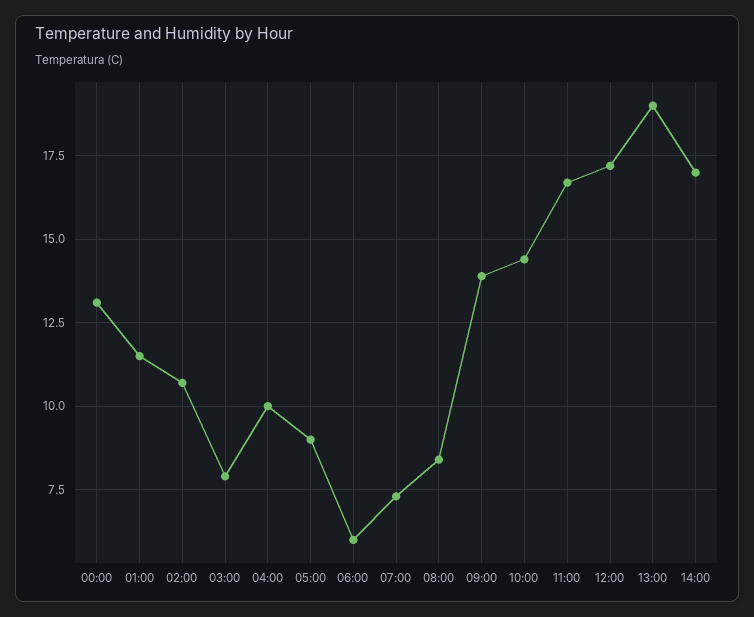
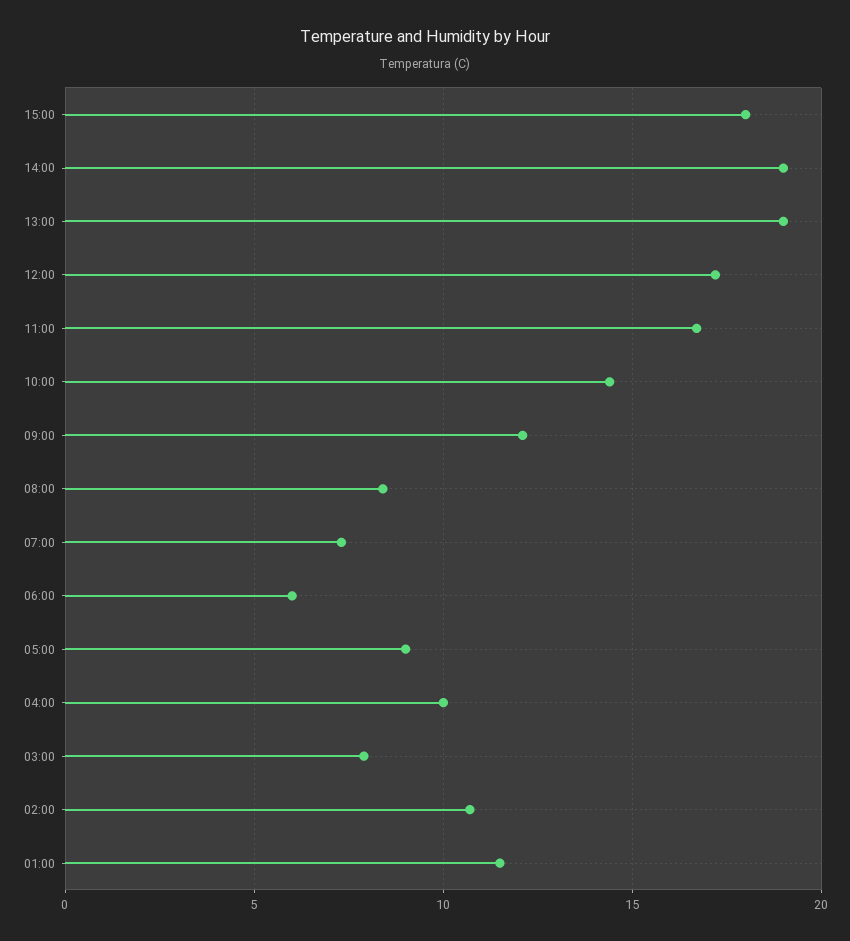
00:00: 13 -> none
09:00: 14 -> 12
14:00: 17 -> 19
15:00: none -> 18

